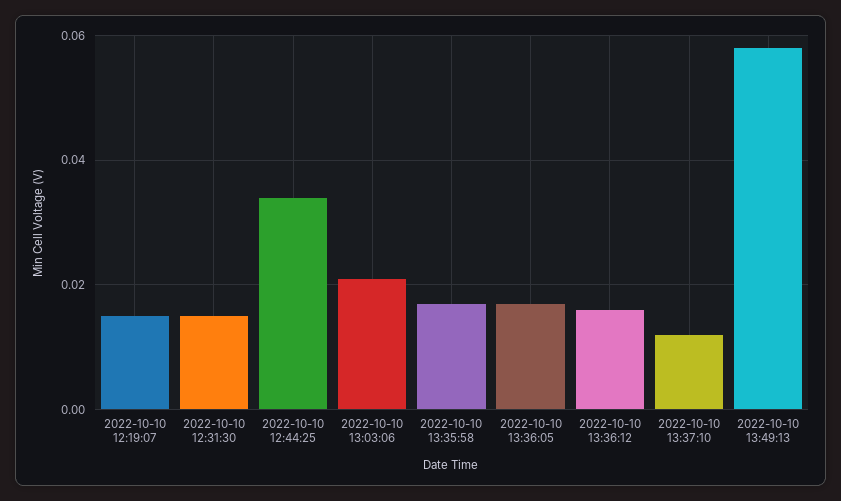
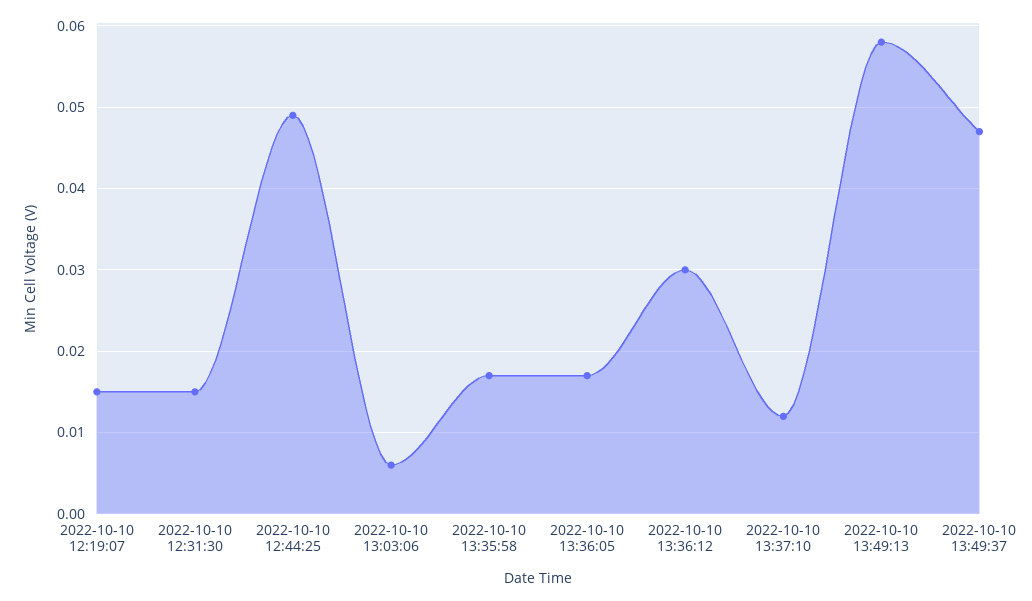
2022-10-10 12:44:25: 0.035 -> 0.049
2022-10-10 13:03:06: 0.02 -> 0.006
2022-10-10 13:36:12: 0.015 -> 0.03
2022-10-10 13:49:37: none -> 0.047

